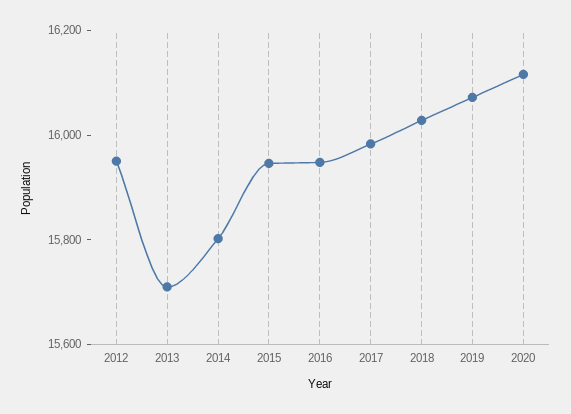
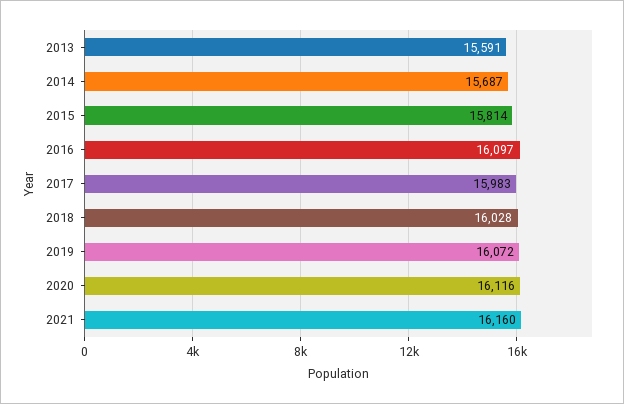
2012: 15950 -> none
2013: 15700 -> 15591
2014: 15800 -> 15687
2015: 15950 -> 15814
2016: 15950 -> 16097
2021: none -> 16160

